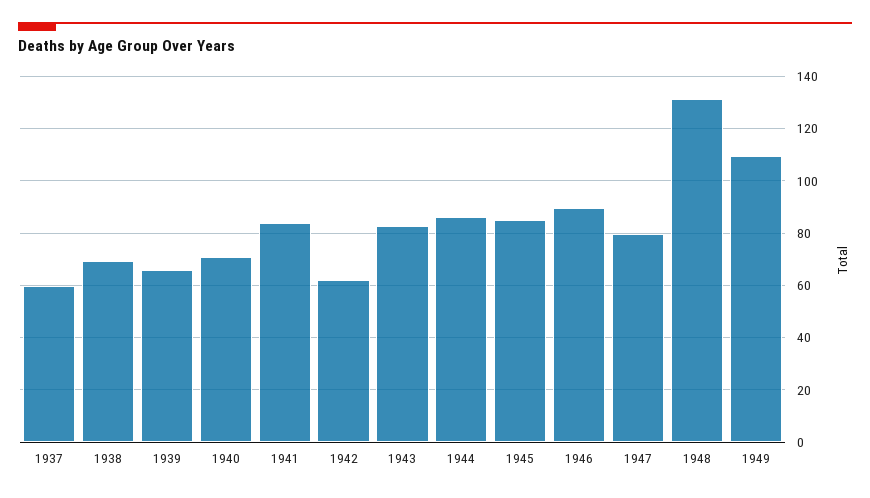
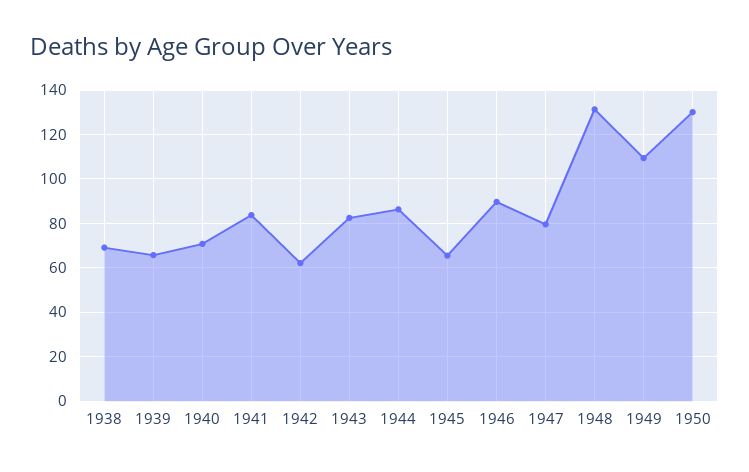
1937: 60 -> none
1945: 85 -> 65
1950: none -> 130

